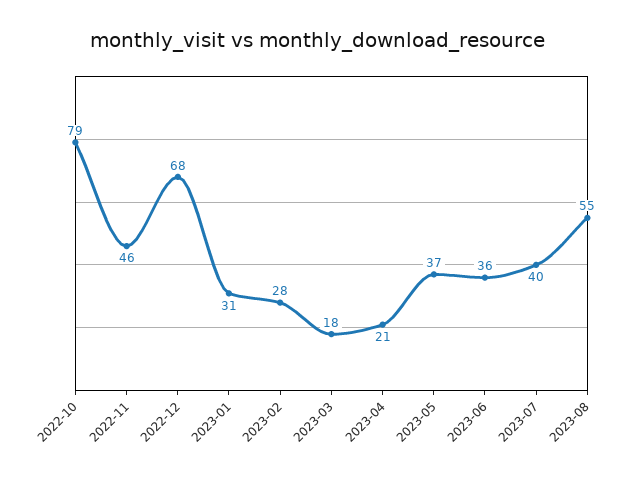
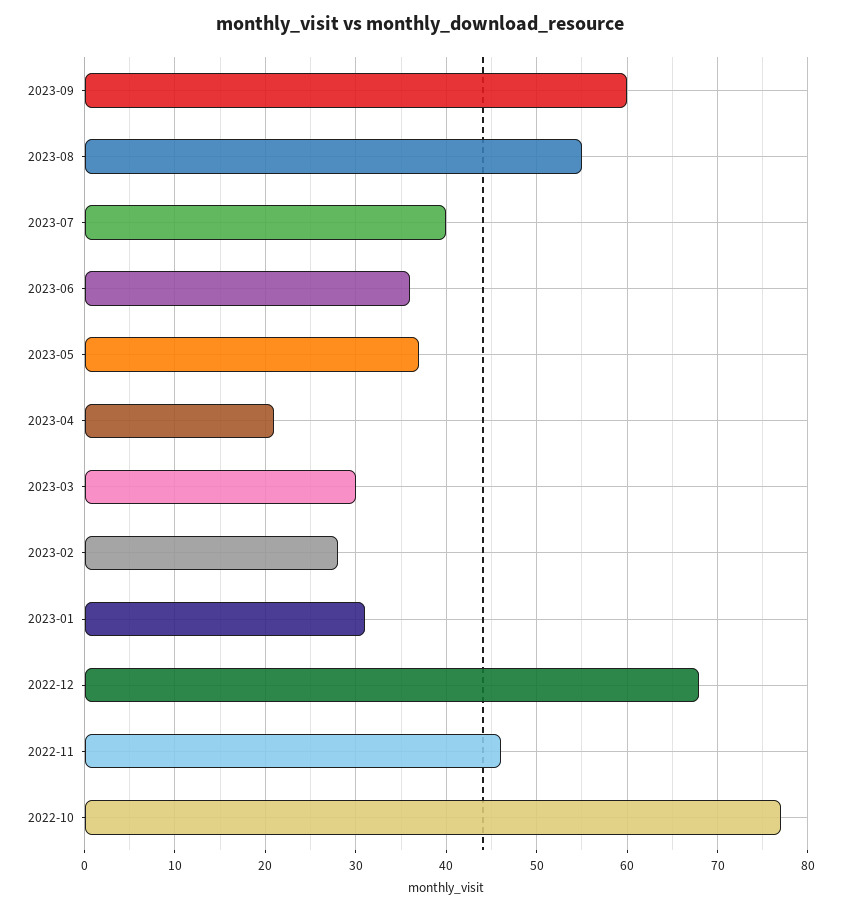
2022-10: 79 -> 77
2023-03: 18 -> 30
2023-09: none -> 60

